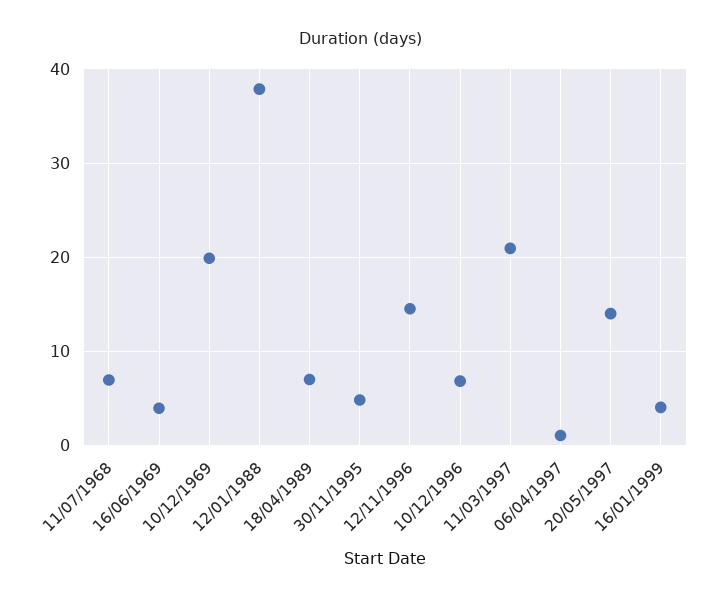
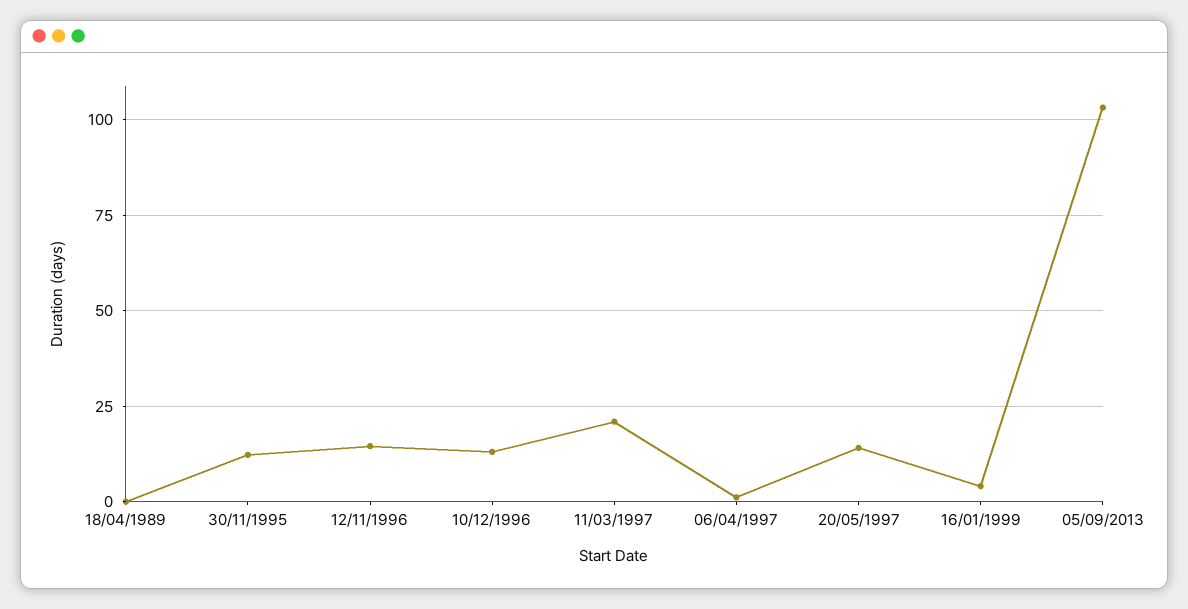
11/07/1968: 7 -> none
16/06/1969: 4 -> none
10/12/1969: 20 -> none
12/01/1988: 38 -> none
18/04/1989: 7 -> 0
30/11/1995: 5 -> 12.5
10/12/1996: 7 -> 12.5
05/09/2013: none -> 102.5

